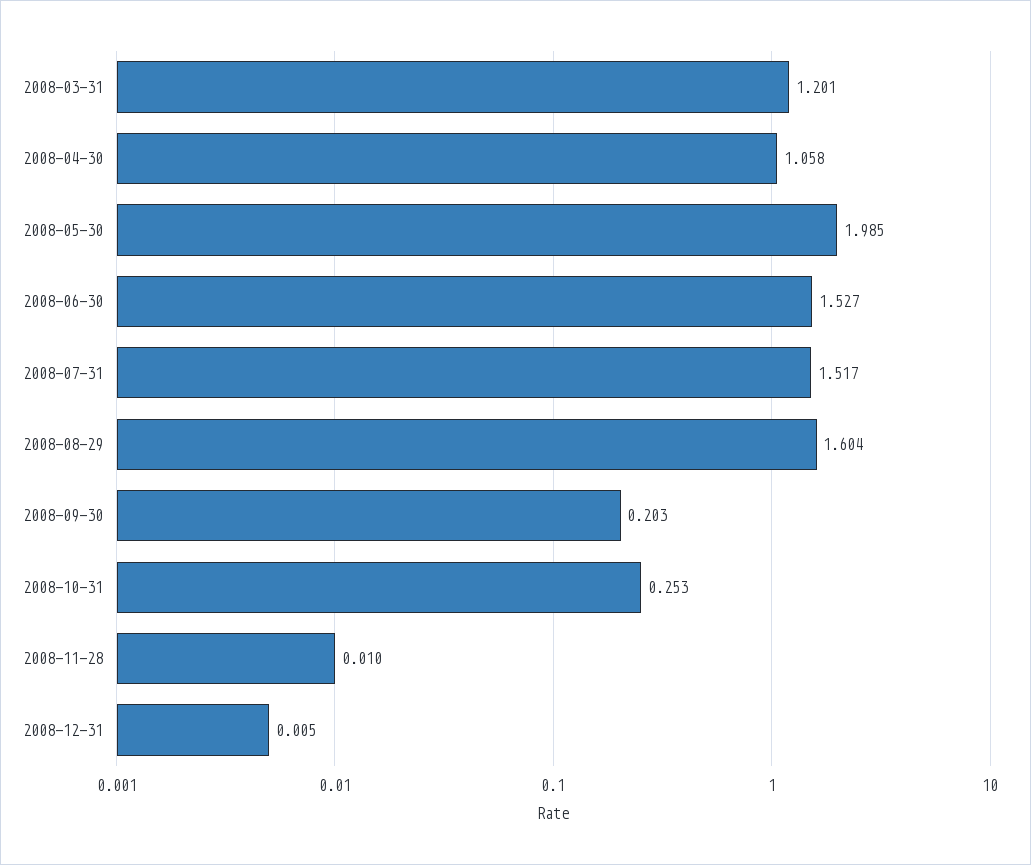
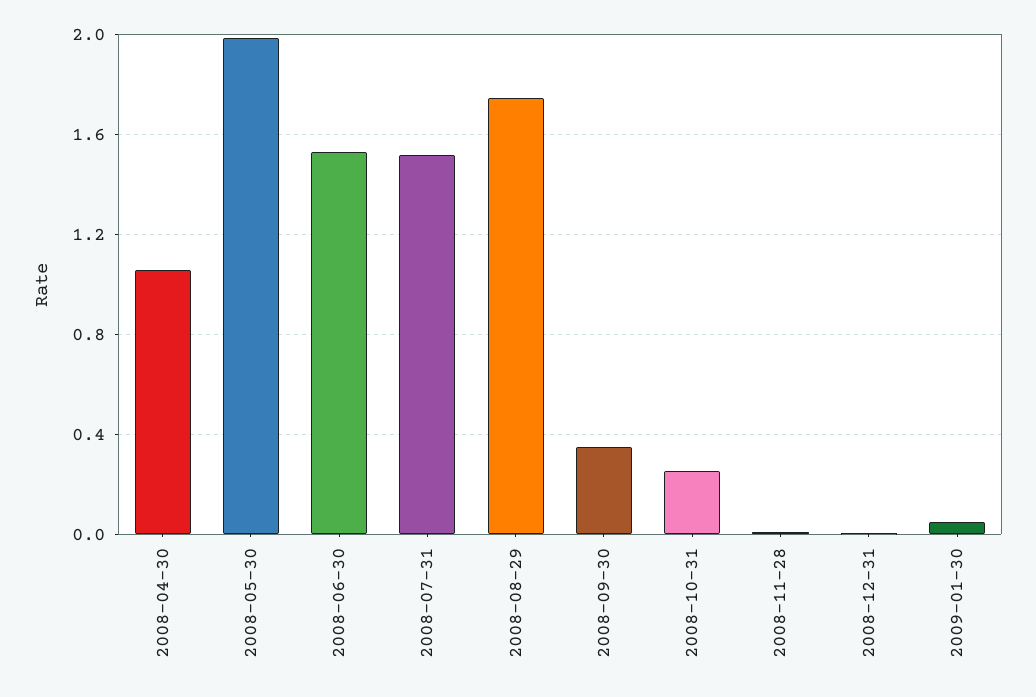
2008-03-31: 1.201 -> none
2008-08-29: 1.604 -> 1.75
2008-09-30: 0.203 -> 0.35
2009-01-30: none -> 0.05

